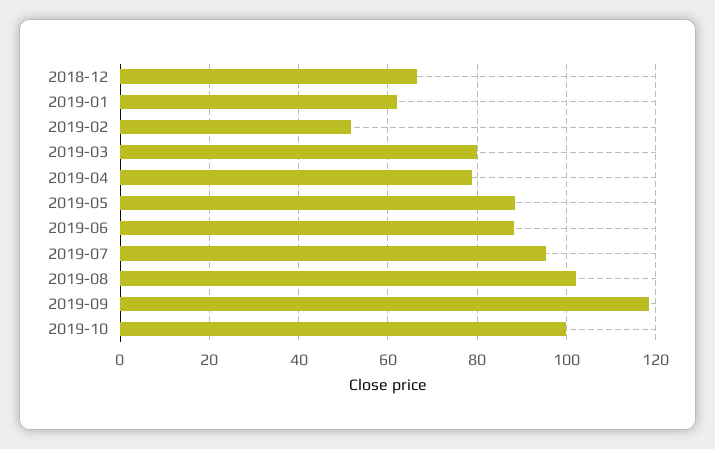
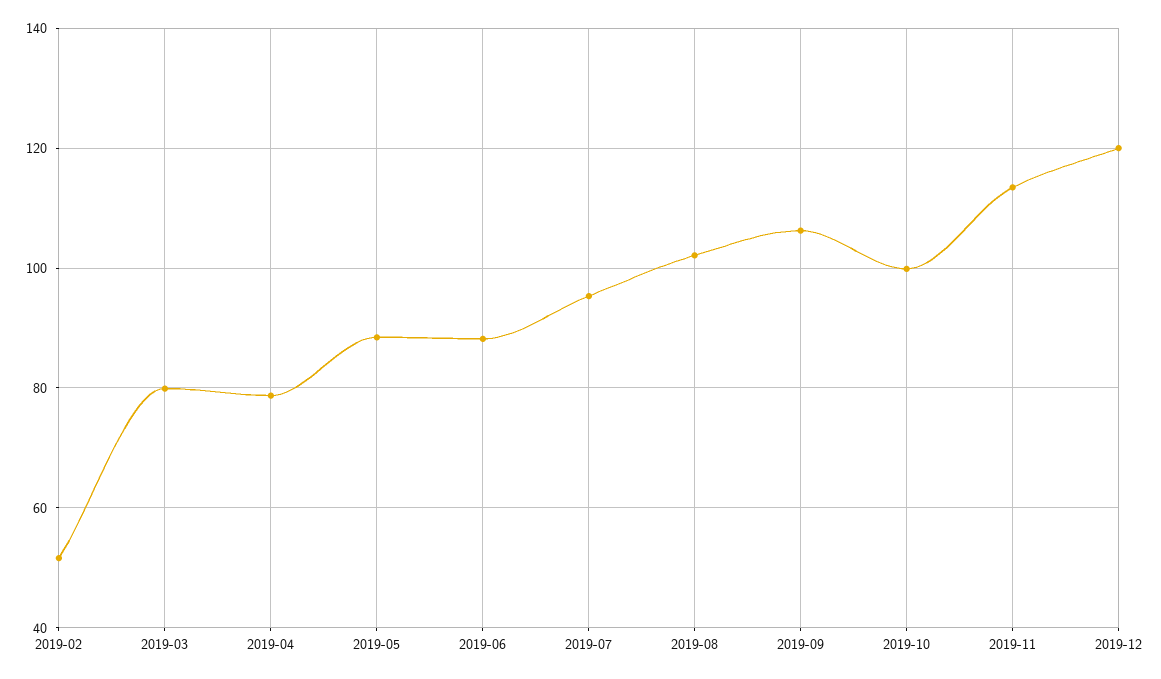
2018-12: 66 -> none
2019-01: 62 -> none
2019-09: 118 -> 106
2019-11: none -> 114
2019-12: none -> 120

